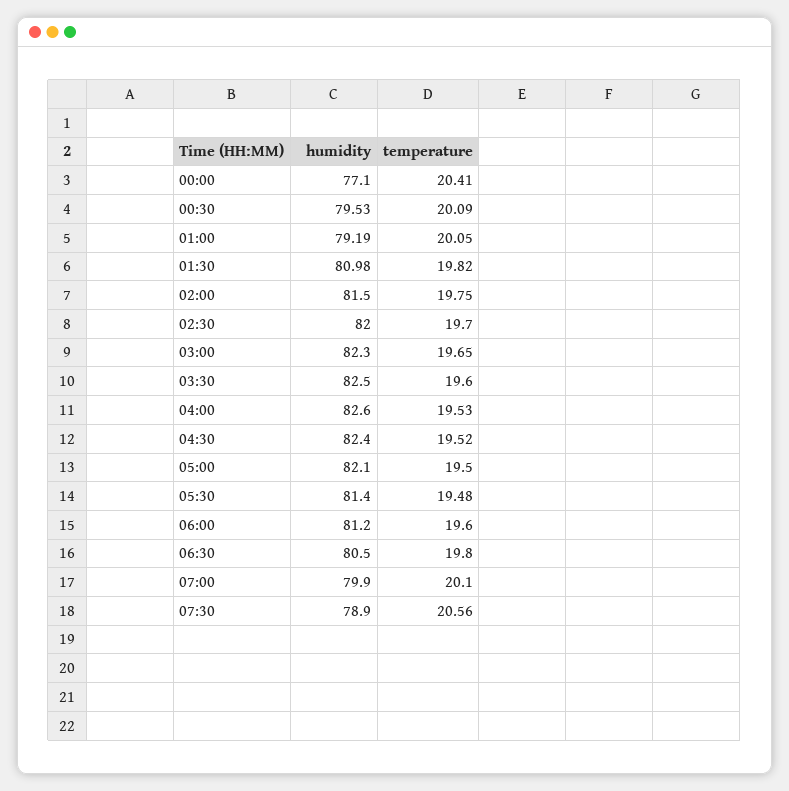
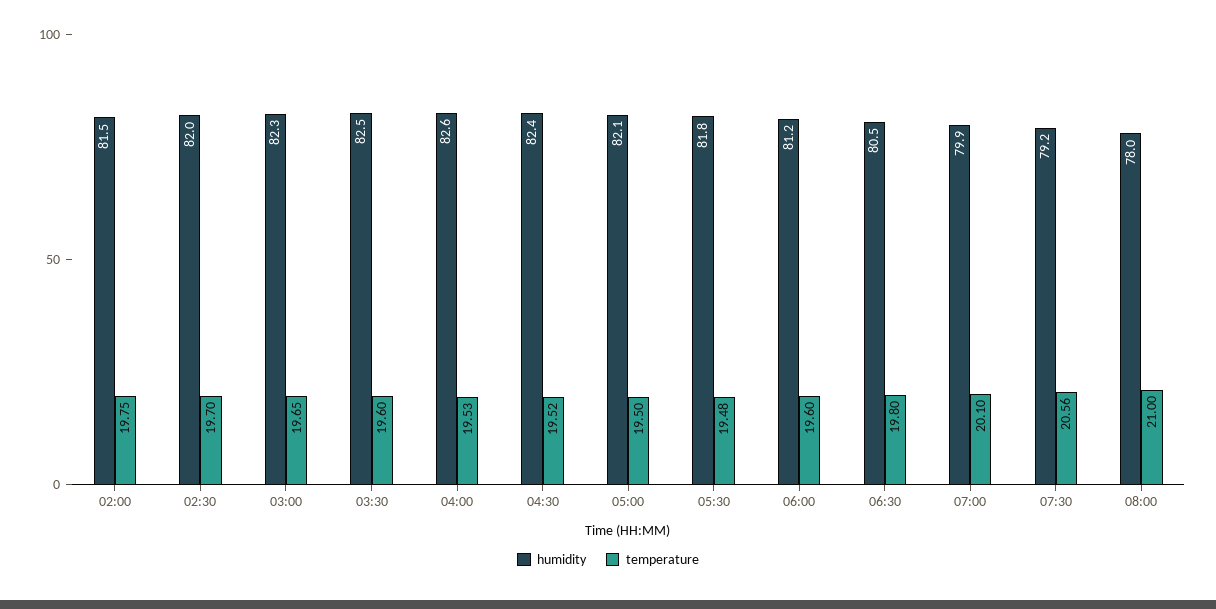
humidity, 00:00: 77.1 -> none
temperature, 00:00: 20.41 -> none
humidity, 00:30: 79.53 -> none
temperature, 00:30: 20.09 -> none
humidity, 01:00: 79.19 -> none
temperature, 01:00: 20.05 -> none
humidity, 01:30: 80.98 -> none
temperature, 01:30: 19.82 -> none
humidity, 05:30: 81.4 -> 81.8
humidity, 07:30: 78.9 -> 79.2
humidity, 08:00: none -> 78
temperature, 08:00: none -> 21

